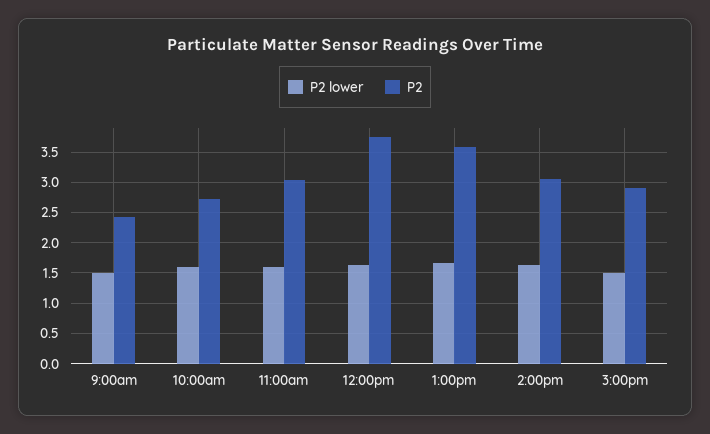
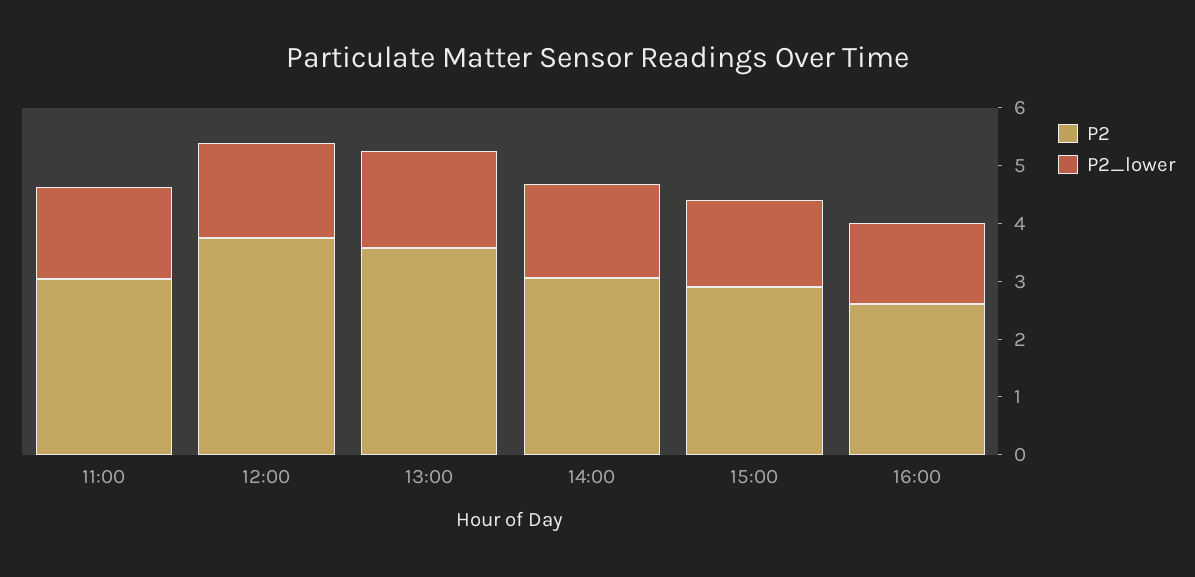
P2 lower, 9:00am: 1.5 -> none
P2, 9:00am: 2.4 -> none
P2 lower, 10:00am: 1.6 -> none
P2, 10:00am: 2.7 -> none
P2, 16:00: none -> 2.6
P2 lower, 16:00: none -> 1.4

